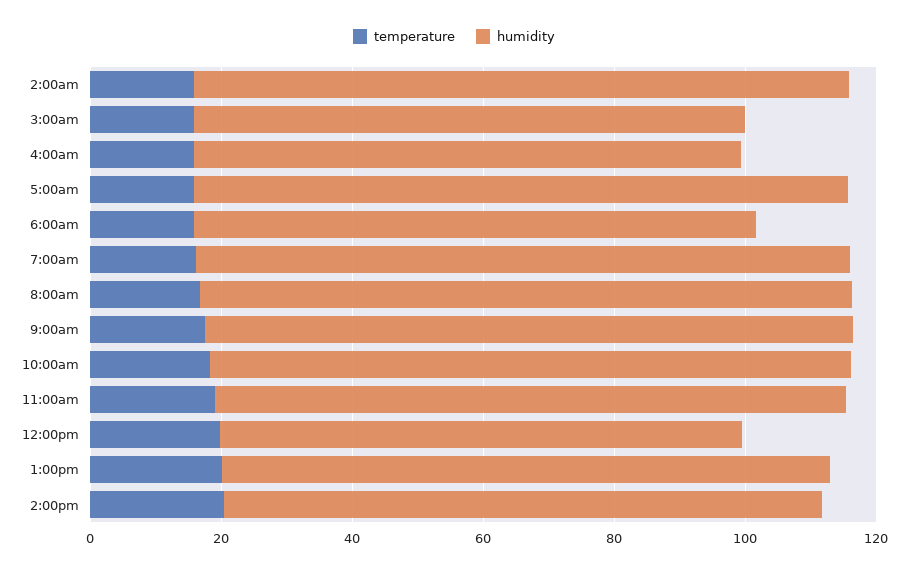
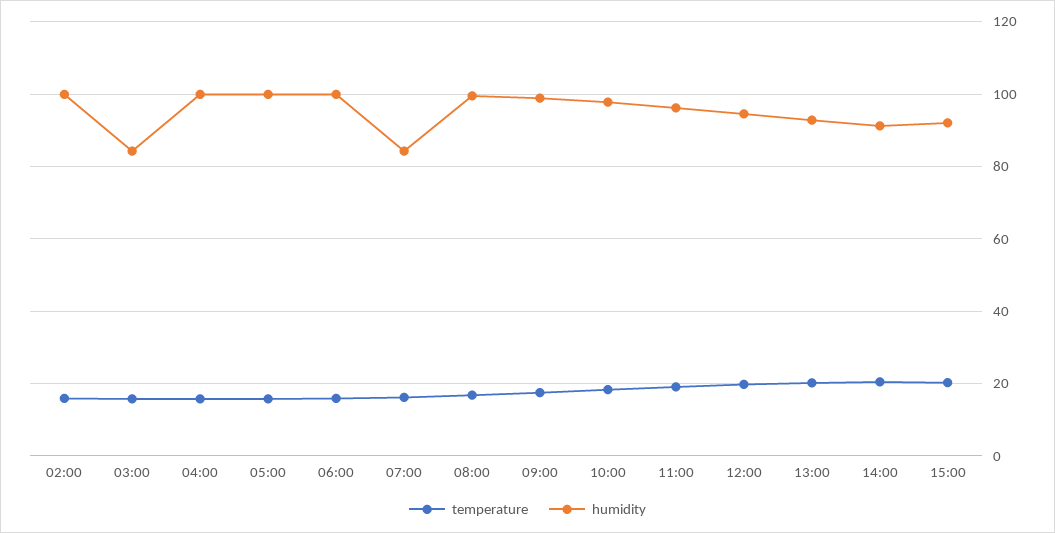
humidity, 4:00am: 85 -> 100
humidity, 6:00am: 85 -> 100
humidity, 7:00am: 100 -> 84
humidity, 12:00pm: 80 -> 94
temperature, 15:00: none -> 20
humidity, 15:00: none -> 92

